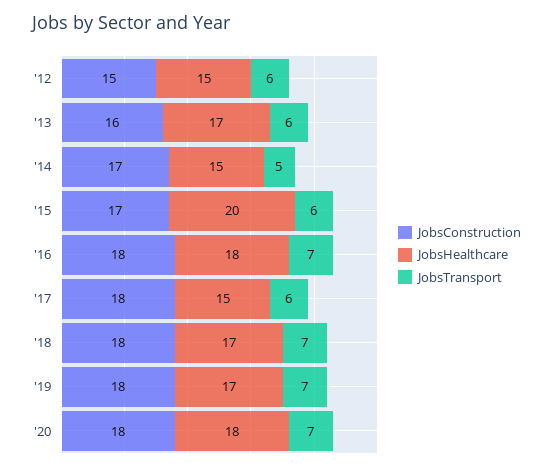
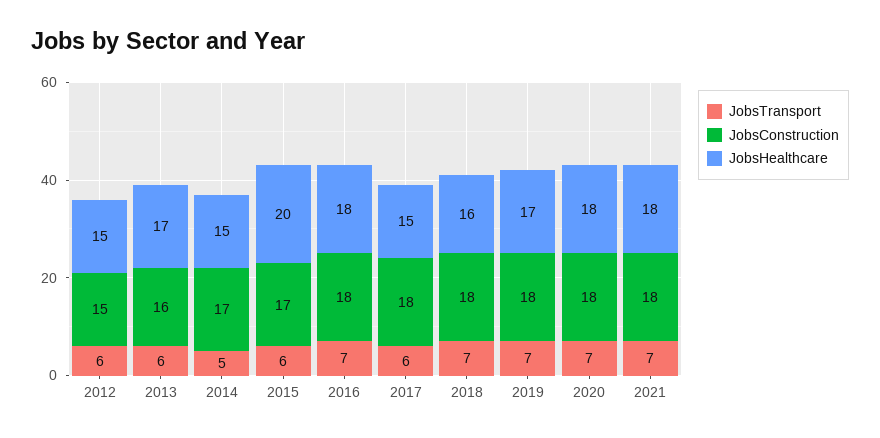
JobsHealthcare, '18: 17 -> 16
JobsTransport, 2021: none -> 7
JobsConstruction, 2021: none -> 18
JobsHealthcare, 2021: none -> 18

